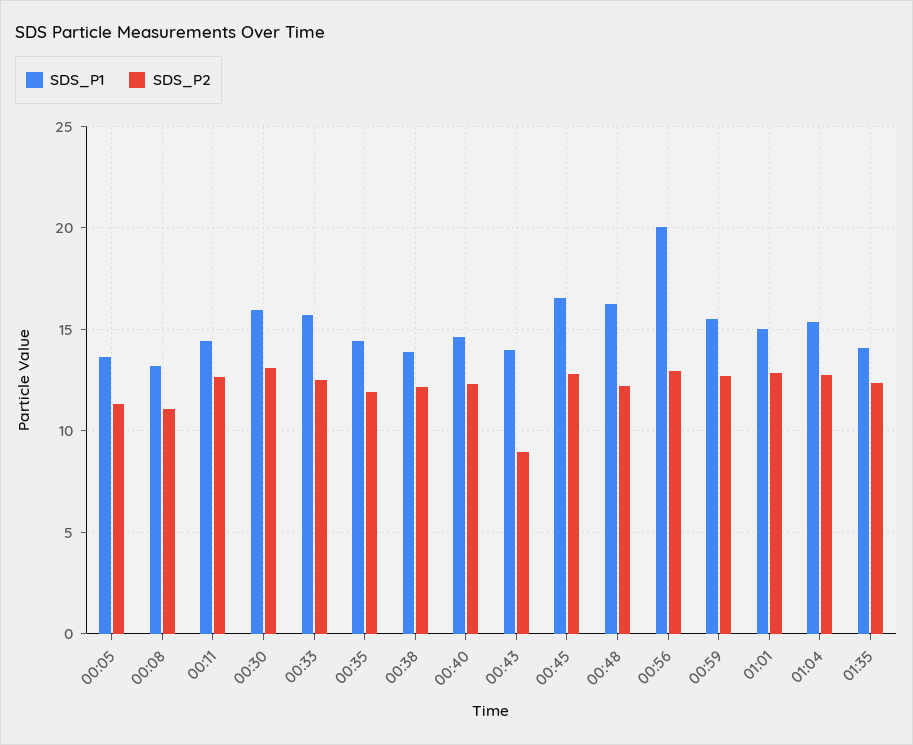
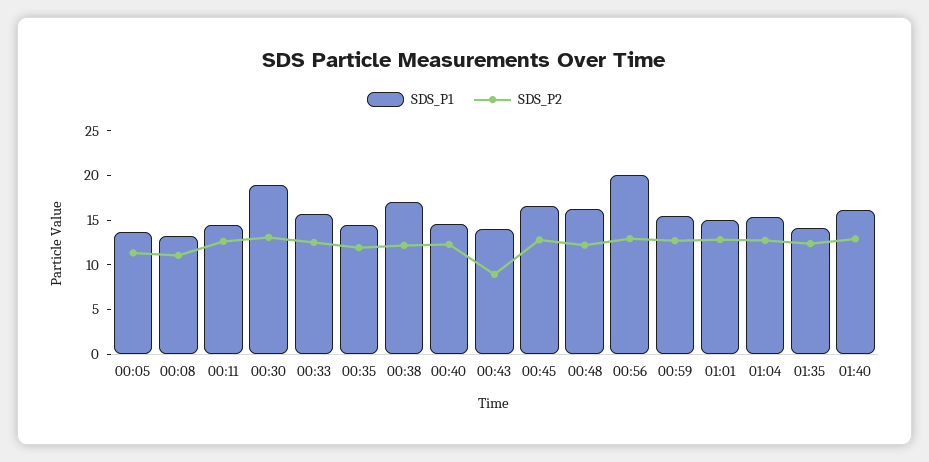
SDS_P1, 00:30: 16 -> 19
SDS_P1, 00:38: 14 -> 17
SDS_P1, 01:40: none -> 16
SDS_P2, 01:40: none -> 13

